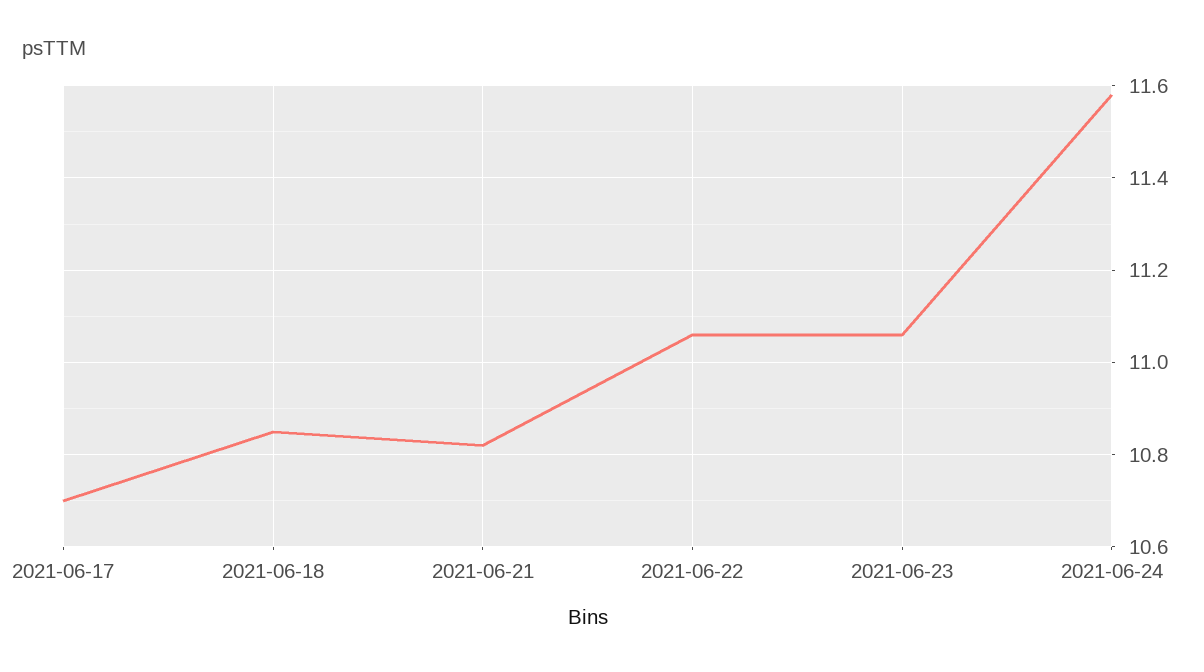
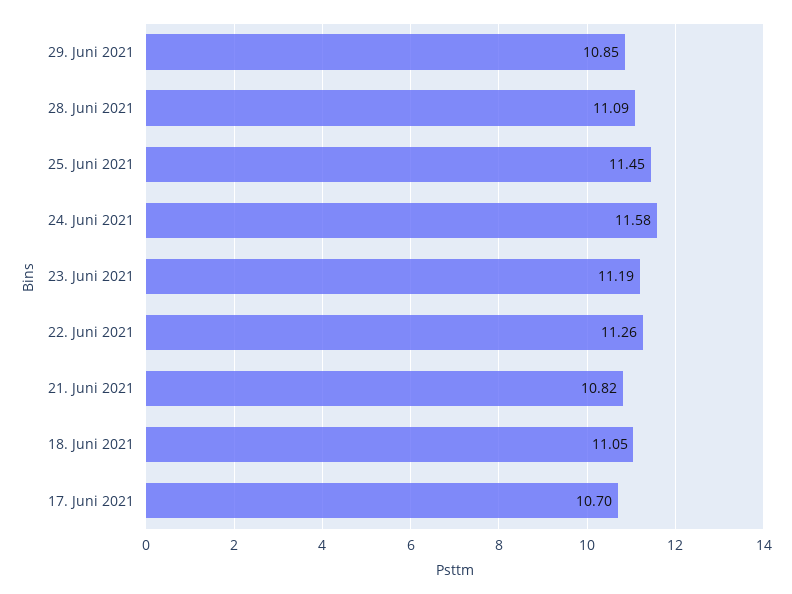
2021-06-18: 10.85 -> 11.05
2021-06-22: 11.05 -> 11.26
2021-06-23: 11.05 -> 11.19
29. Juni 2021: none -> 10.85
28. Juni 2021: none -> 11.09
25. Juni 2021: none -> 11.45

